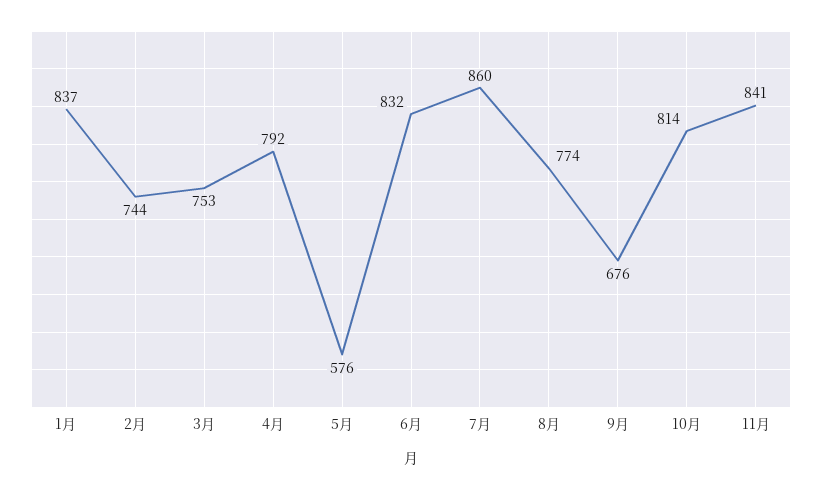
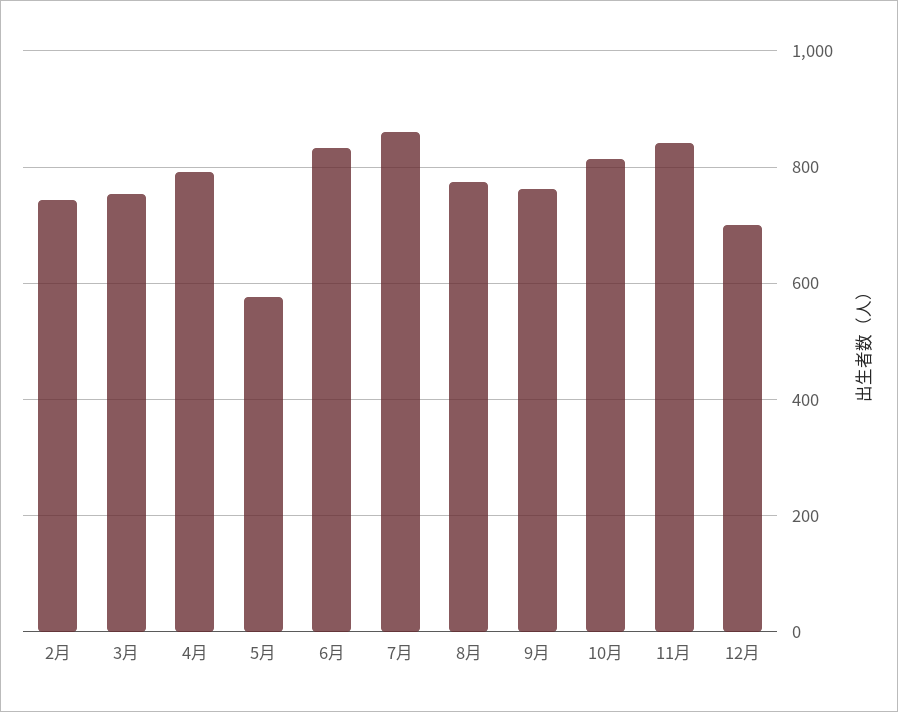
1月: 837 -> none
9月: 676 -> 760
12月: none -> 700

